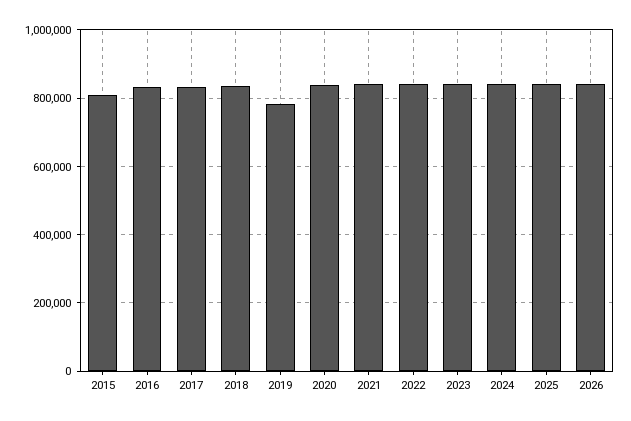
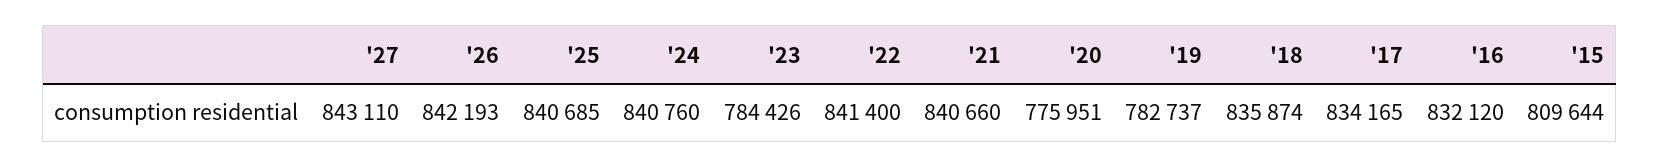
2020: 840000 -> 775951
2023: 840000 -> 784426
'27: none -> 843110

